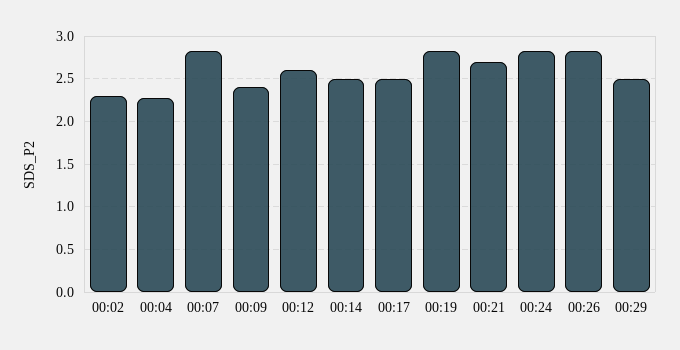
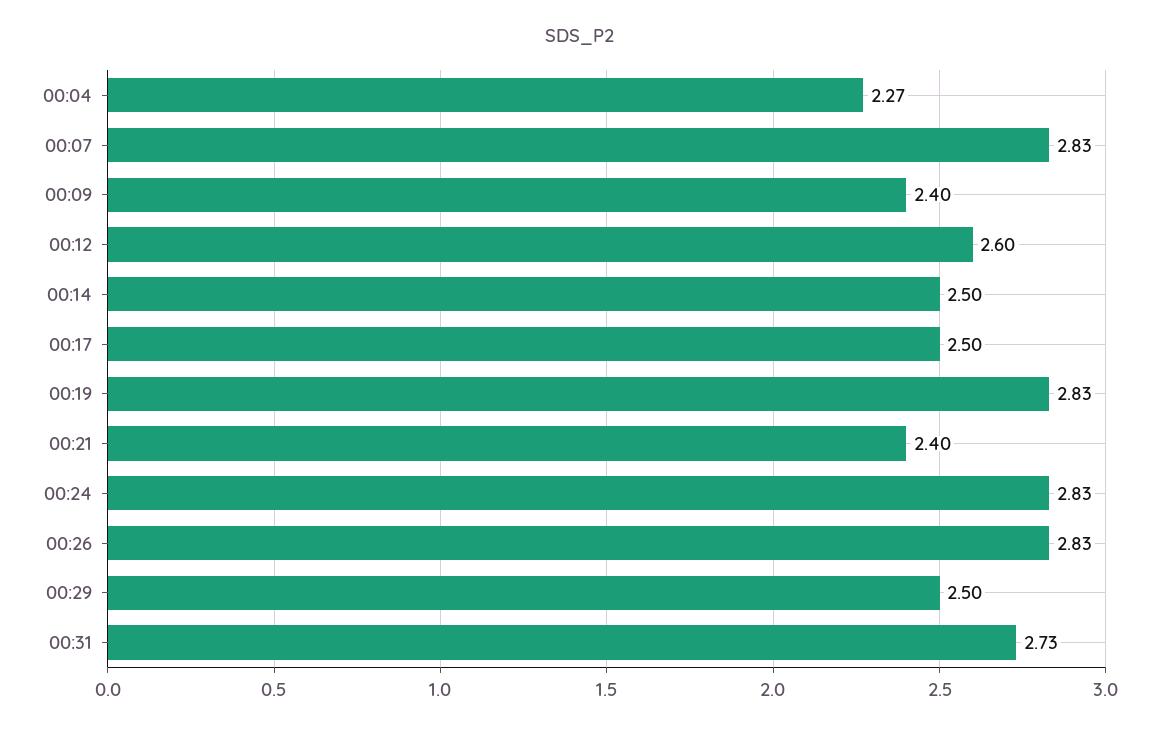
00:02: 2.3 -> none
00:21: 2.7 -> 2.4
00:31: none -> 2.73

